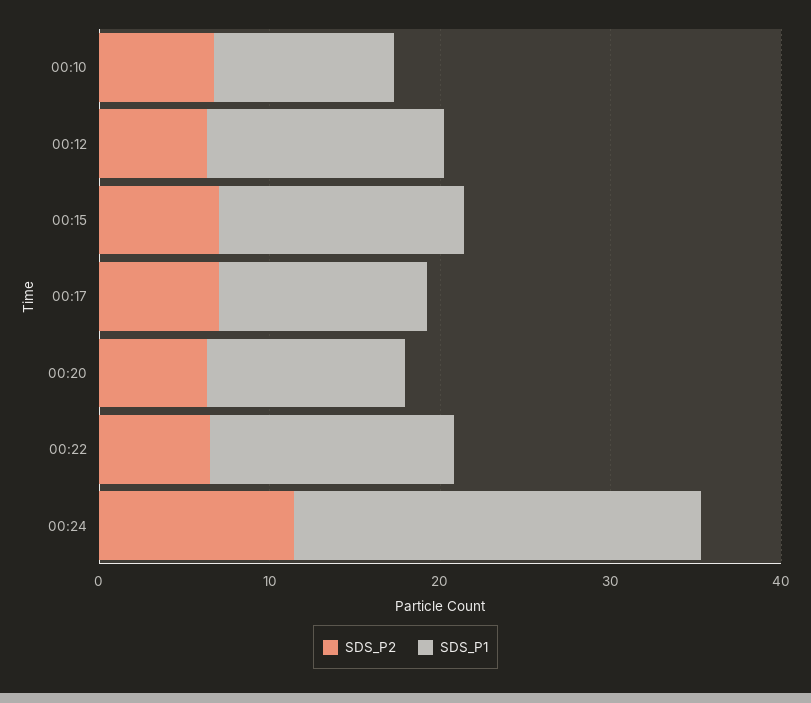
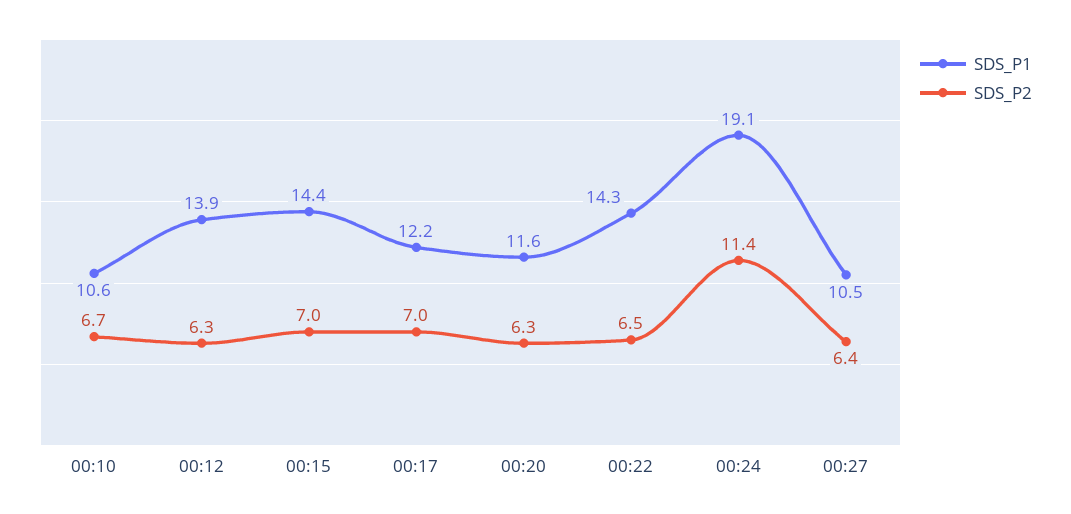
SDS_P1, 00:24: 24 -> 19.1
SDS_P1, 00:27: none -> 10.5
SDS_P2, 00:27: none -> 6.4

